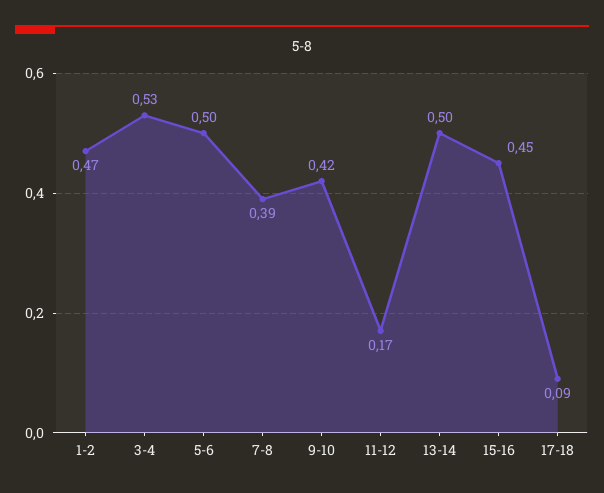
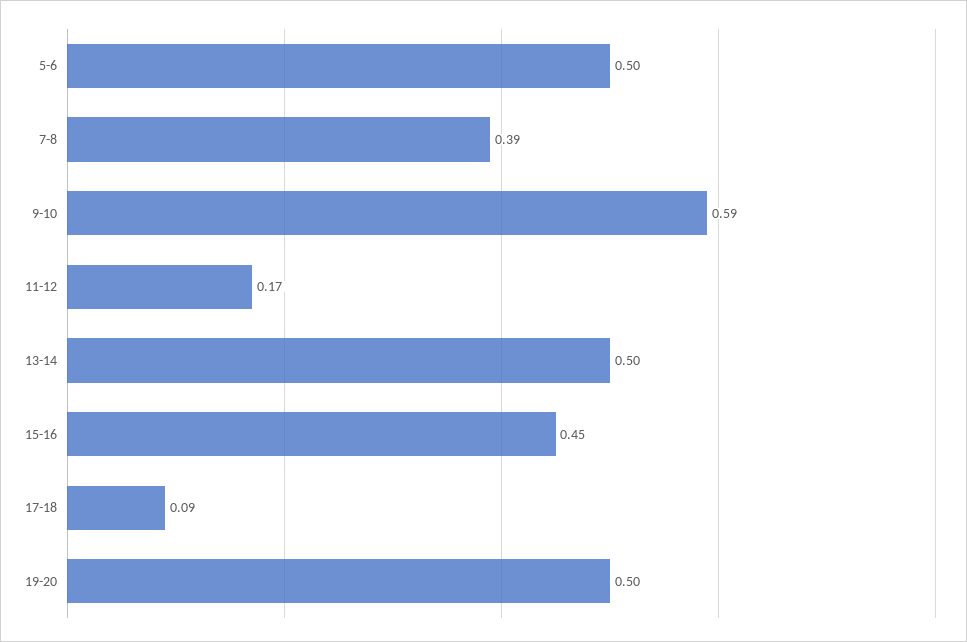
1-2: 0.47 -> none
3-4: 0.53 -> none
9-10: 0.42 -> 0.59
19-20: none -> 0.5

